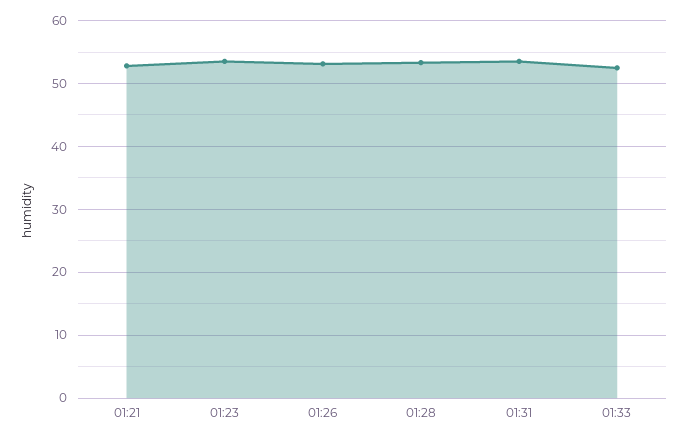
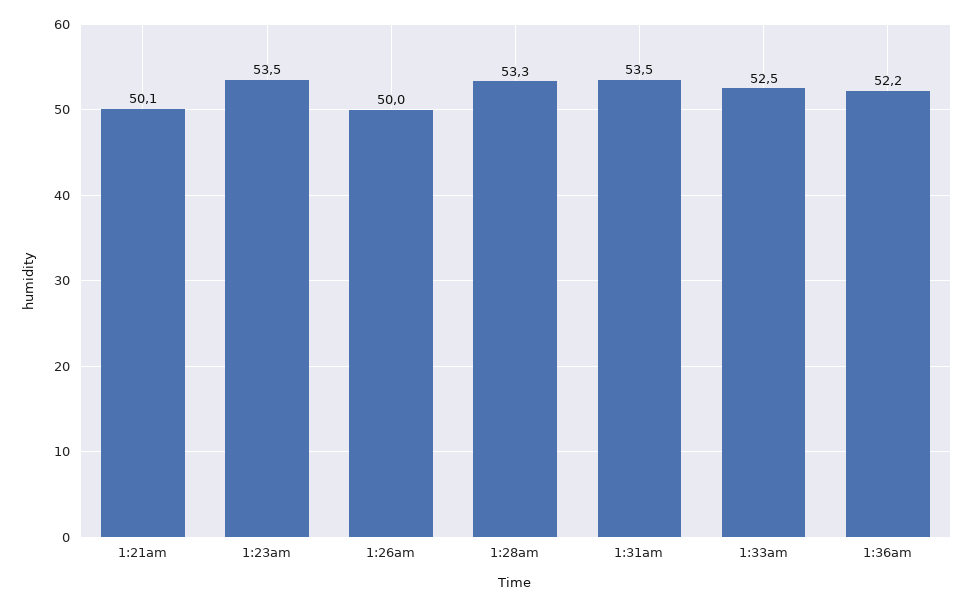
01:21: 53 -> 50.1
01:26: 53 -> 50
1:36am: none -> 52.2

